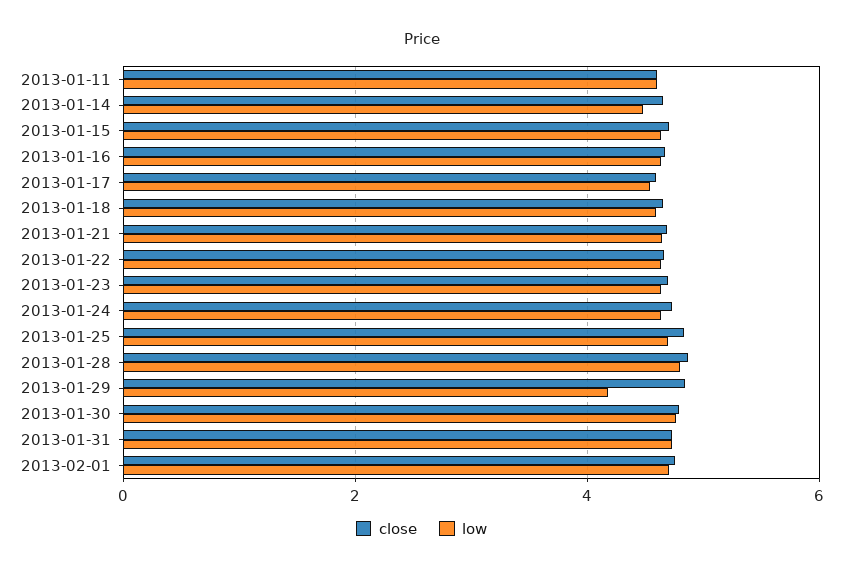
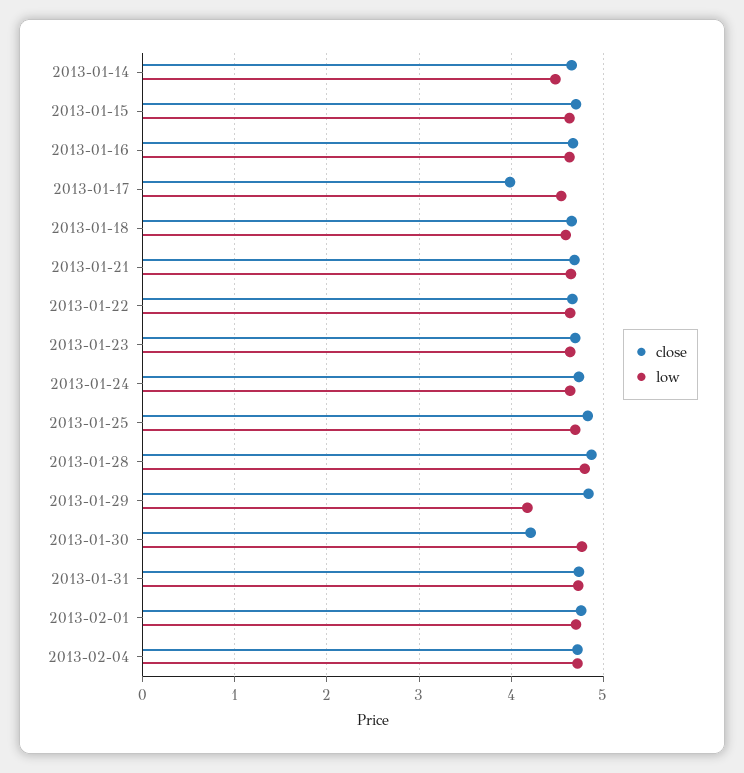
close, 2013-01-11: 4.6 -> none
low, 2013-01-11: 4.6 -> none
close, 2013-01-17: 4.6 -> 4
close, 2013-01-30: 4.8 -> 4.2
close, 2013-02-04: none -> 4.7
low, 2013-02-04: none -> 4.7

